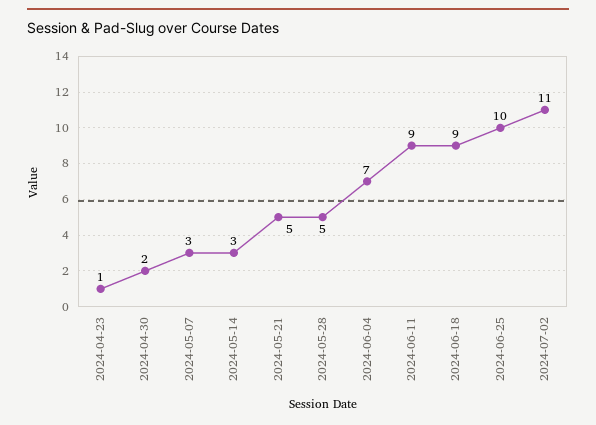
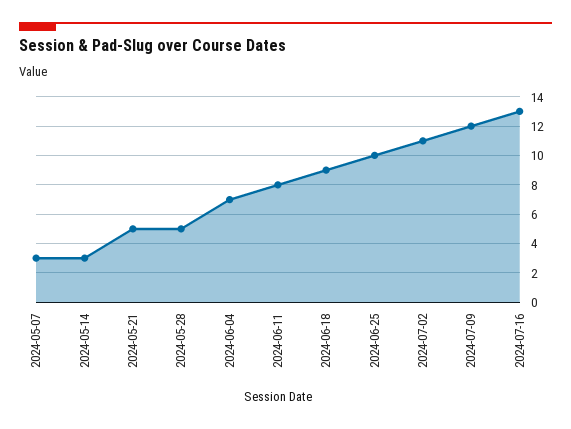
2024-04-23: 1 -> none
2024-04-30: 2 -> none
2024-06-11: 9 -> 8
2024-07-09: none -> 12
2024-07-16: none -> 13

